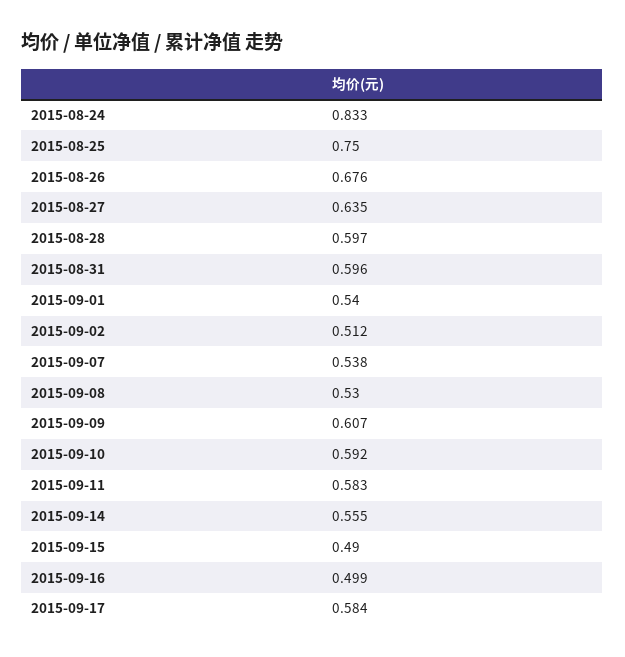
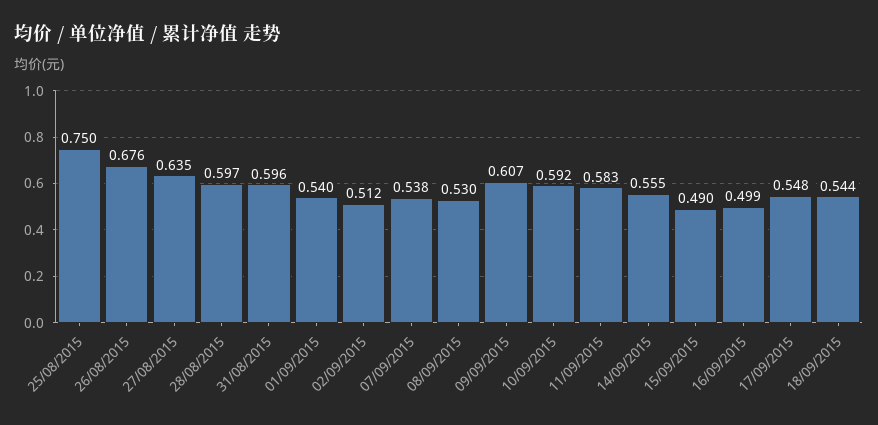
2015-08-24: 0.833 -> none
2015-09-17: 0.584 -> 0.548
18/09/2015: none -> 0.544

